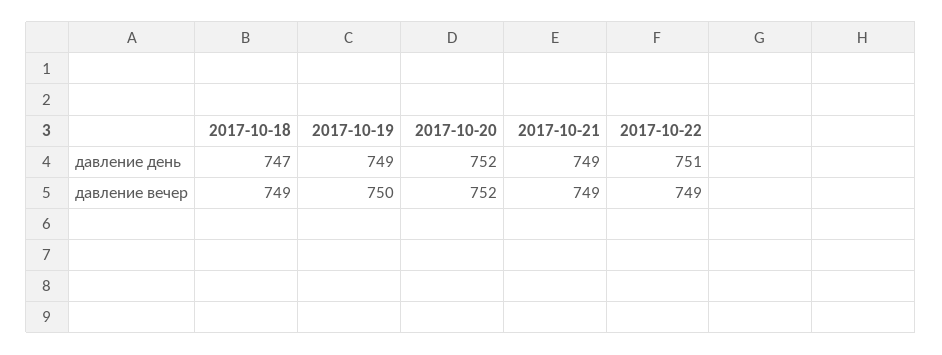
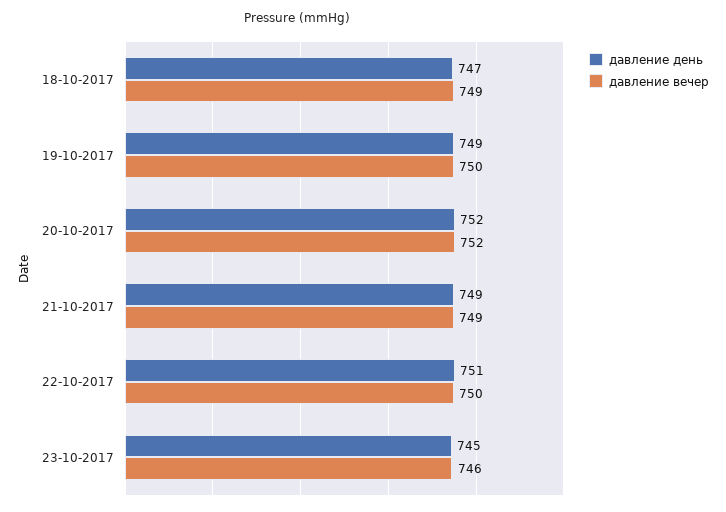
давление вечер, 2017-10-22: 749 -> 750
давление день, 23-10-2017: none -> 745
давление вечер, 23-10-2017: none -> 746

